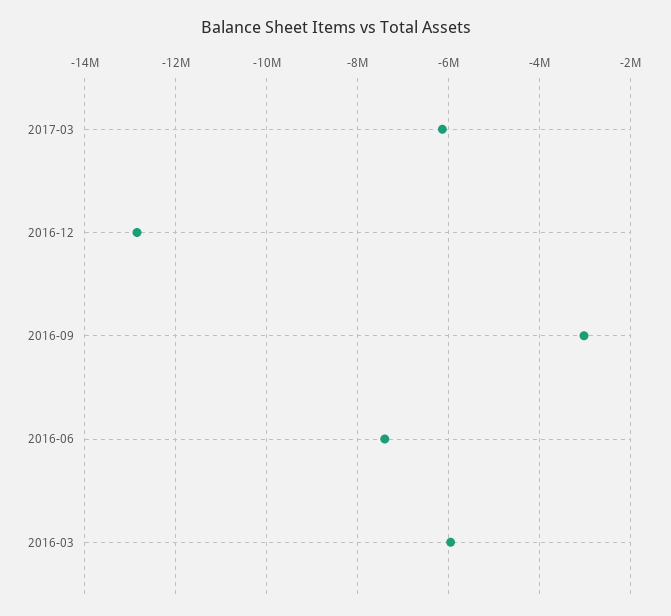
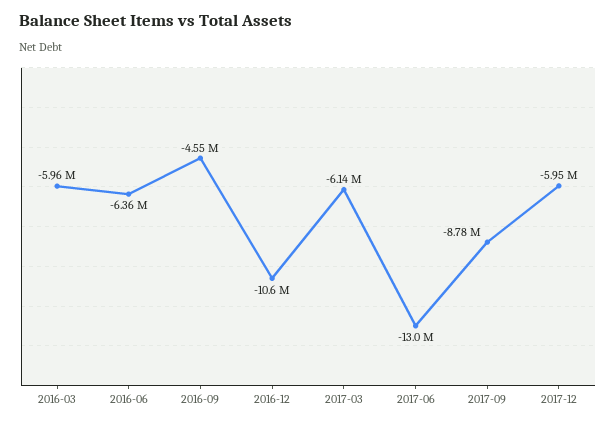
2016-12: -12800000 -> -10600000
2016-09: -3000000 -> -4550000
2016-06: -7400000 -> -6360000
2017-06: none -> -13000000
2017-09: none -> -8780000
2017-12: none -> -5950000

